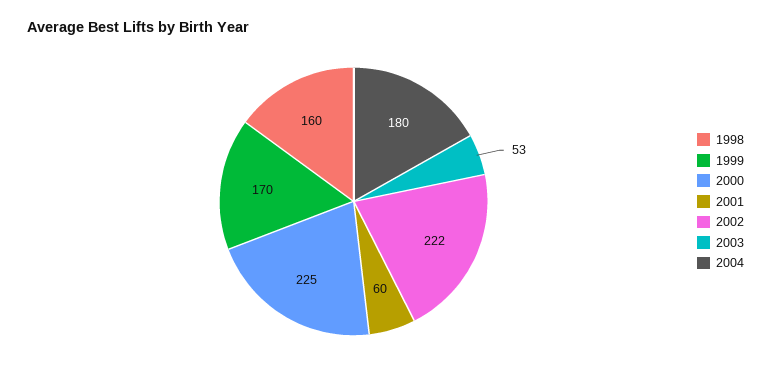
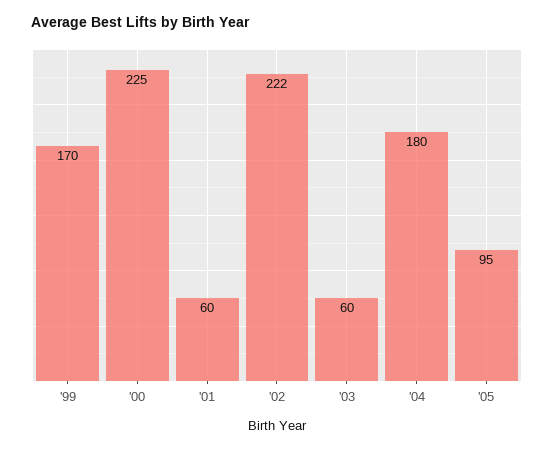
1998: 160 -> none
2003: 53 -> 60
'05: none -> 95

